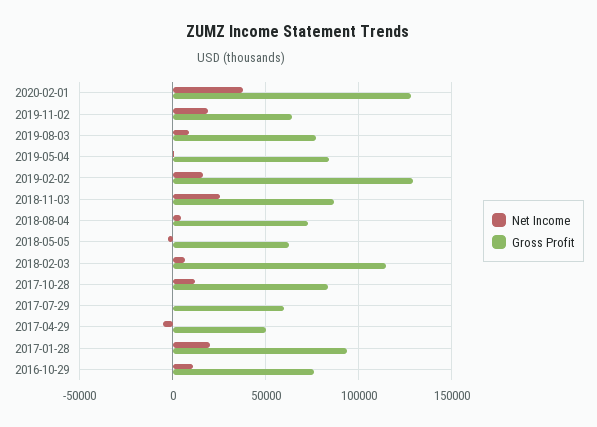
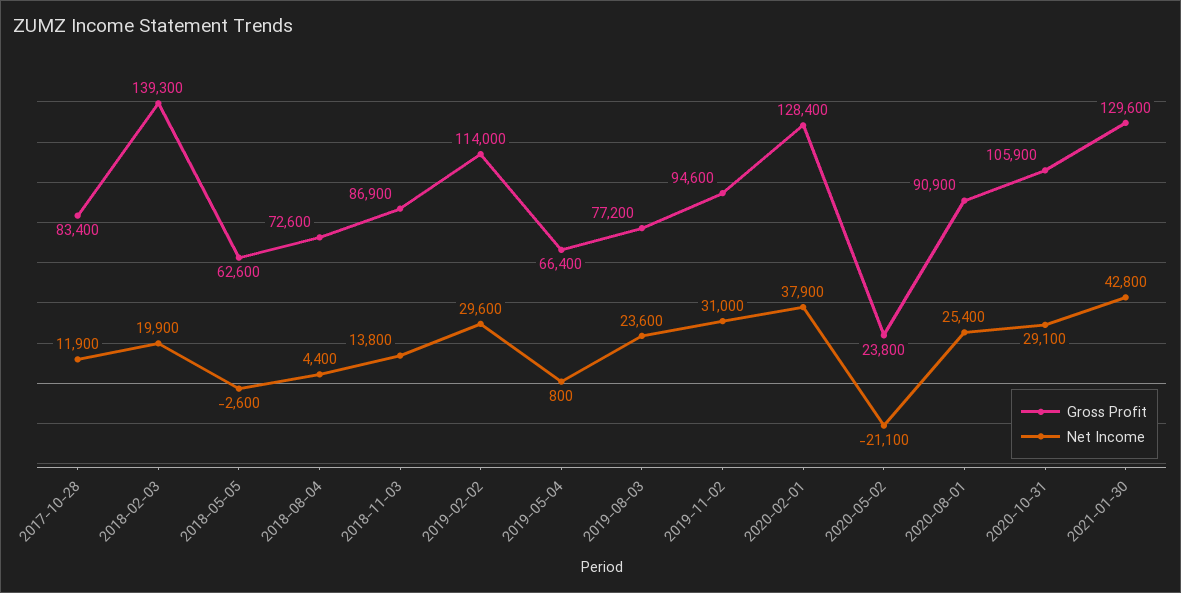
Net Income, 2019-11-02: 20000 -> 31000
Gross Profit, 2019-11-02: 65000 -> 94600
Net Income, 2019-08-03: 10000 -> 23600
Gross Profit, 2019-05-04: 85000 -> 66400
Net Income, 2019-02-02: 15000 -> 29600
Gross Profit, 2019-02-02: 130000 -> 114000
Net Income, 2018-11-03: 25000 -> 13800
Net Income, 2018-02-03: 5000 -> 19900
Gross Profit, 2018-02-03: 115000 -> 139300
Net Income, 2017-07-29: 0 -> none
Gross Profit, 2017-07-29: 60000 -> none
Net Income, 2017-04-29: -5000 -> none
Gross Profit, 2017-04-29: 50000 -> none
Net Income, 2017-01-28: 20000 -> none
Gross Profit, 2017-01-28: 95000 -> none
Net Income, 2016-10-29: 10000 -> none
Gross Profit, 2016-10-29: 75000 -> none
Gross Profit, 2020-05-02: none -> 23800
Net Income, 2020-05-02: none -> -21100
Gross Profit, 2020-08-01: none -> 90900
Net Income, 2020-08-01: none -> 25400
Gross Profit, 2020-10-31: none -> 105900
Net Income, 2020-10-31: none -> 29100
Gross Profit, 2021-01-30: none -> 129600
Net Income, 2021-01-30: none -> 42800

